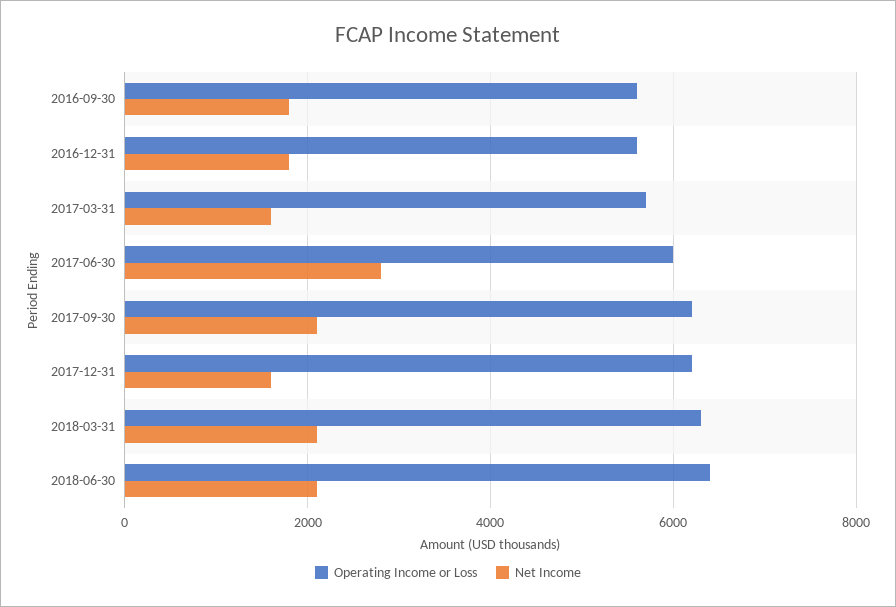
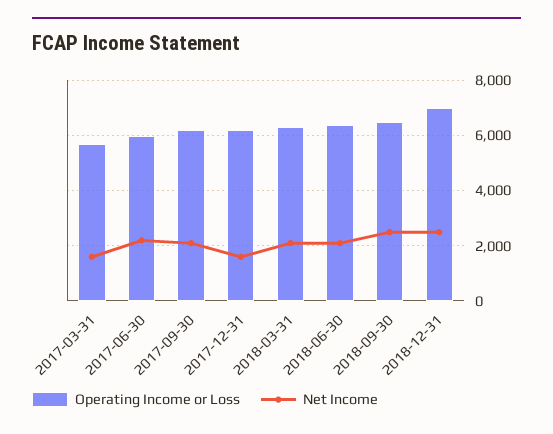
Operating Income or Loss, 2016-09-30: 5600 -> none
Net Income, 2016-09-30: 1800 -> none
Operating Income or Loss, 2016-12-31: 5600 -> none
Net Income, 2016-12-31: 1800 -> none
Net Income, 2017-06-30: 2800 -> 2250
Operating Income or Loss, 2018-09-30: none -> 6500
Net Income, 2018-09-30: none -> 2500
Operating Income or Loss, 2018-12-31: none -> 7000
Net Income, 2018-12-31: none -> 2500

